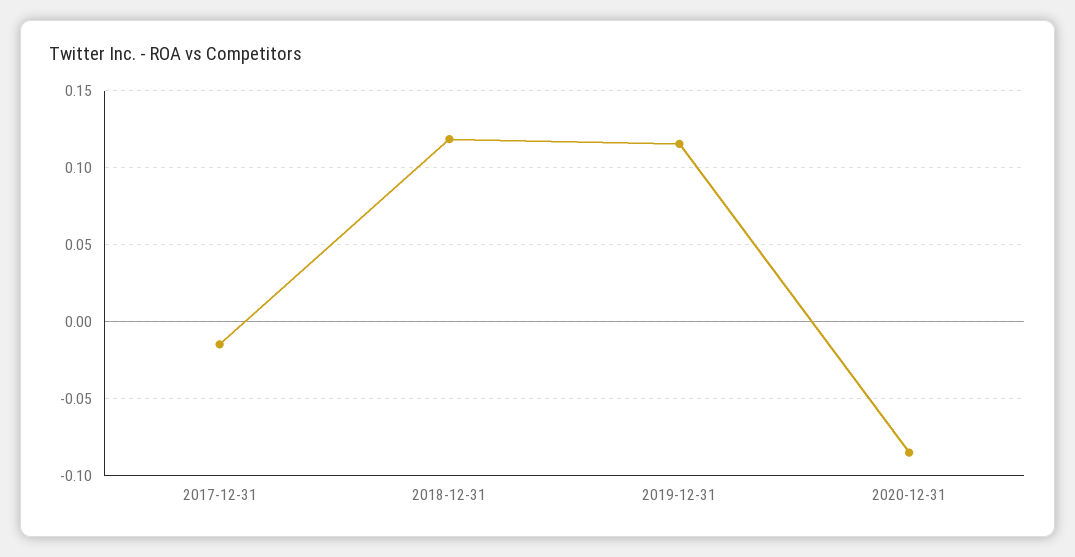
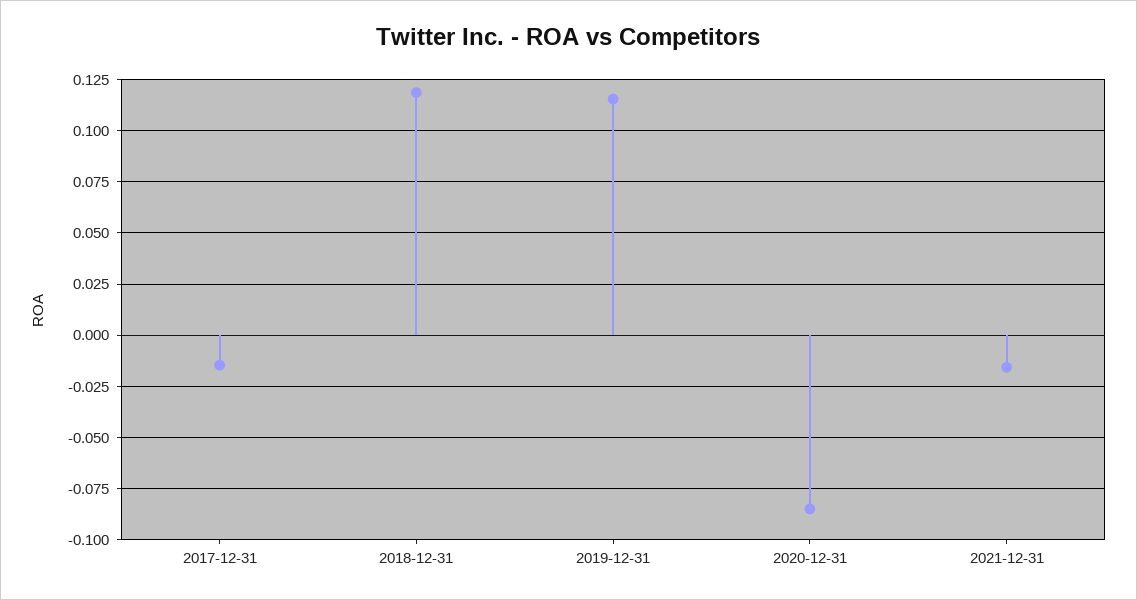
2021-12-31: none -> -0.015

